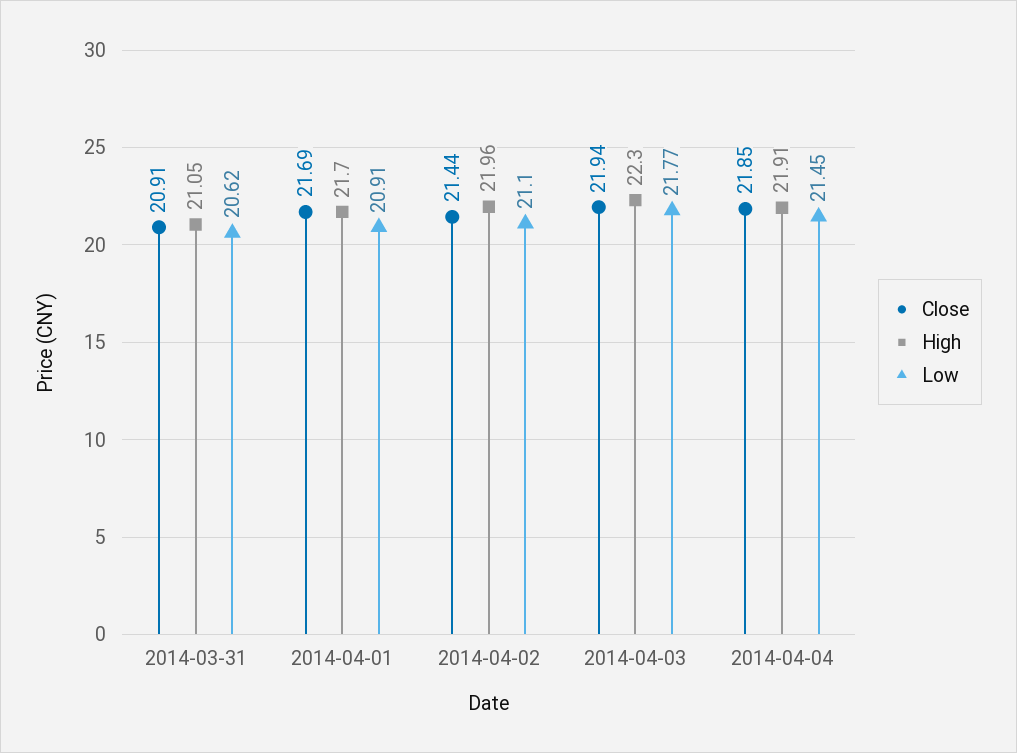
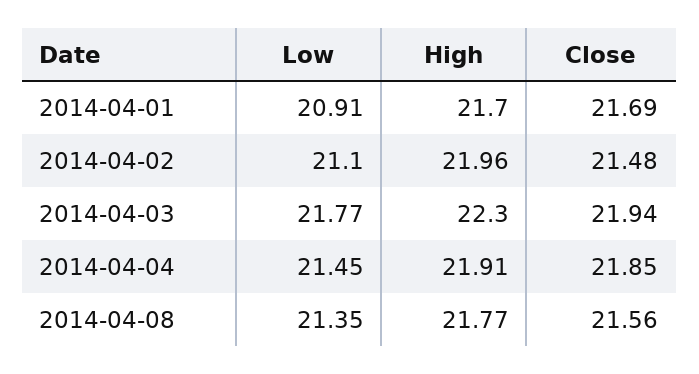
Close, 2014-03-31: 20.91 -> none
High, 2014-03-31: 21.05 -> none
Low, 2014-03-31: 20.62 -> none
Close, 2014-04-02: 21.44 -> 21.48
Low, 2014-04-08: none -> 21.35
High, 2014-04-08: none -> 21.77
Close, 2014-04-08: none -> 21.56

